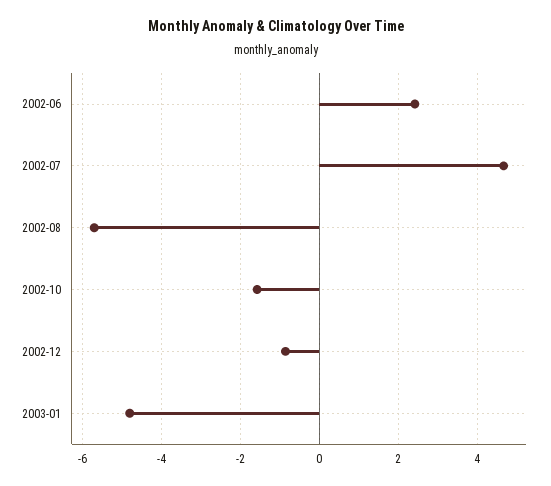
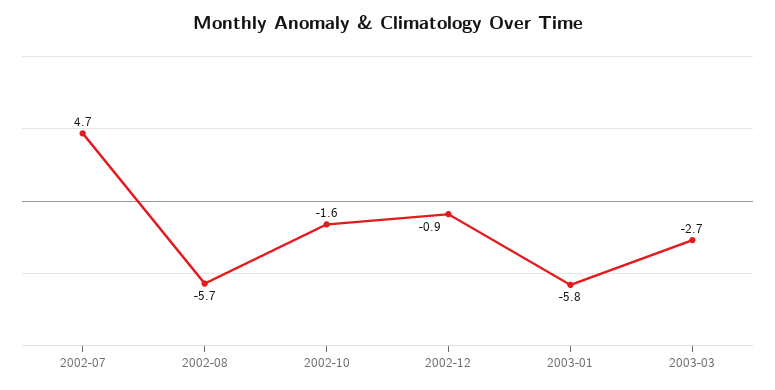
2002-06: 2.4 -> none
2003-01: -4.8 -> -5.8
2003-03: none -> -2.7

